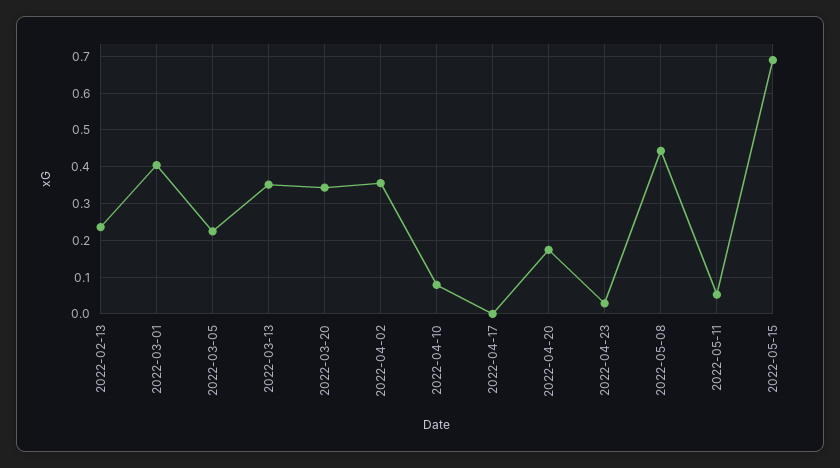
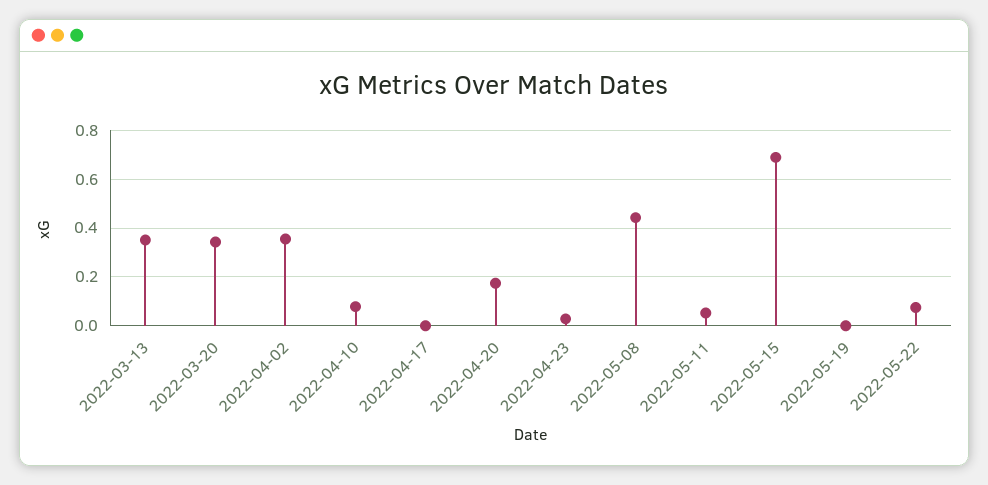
2022-02-13: 0.24 -> none
2022-03-01: 0.4 -> none
2022-03-05: 0.22 -> none
2022-05-19: none -> 0
2022-05-22: none -> 0.075

